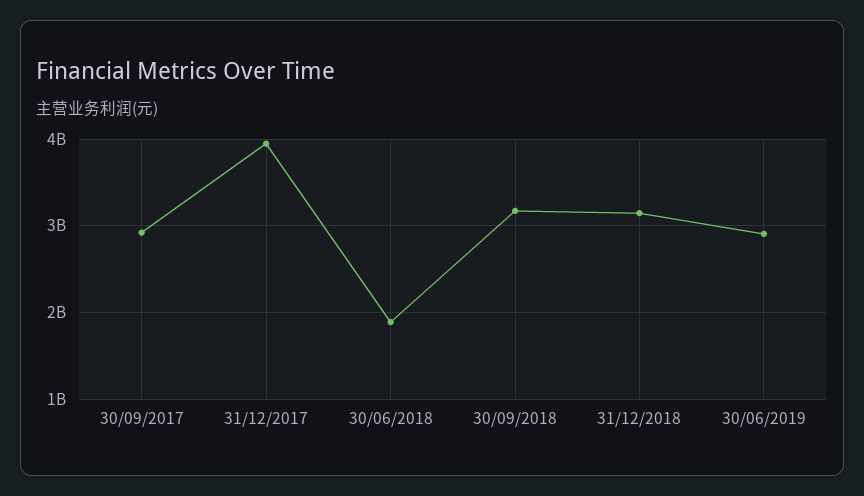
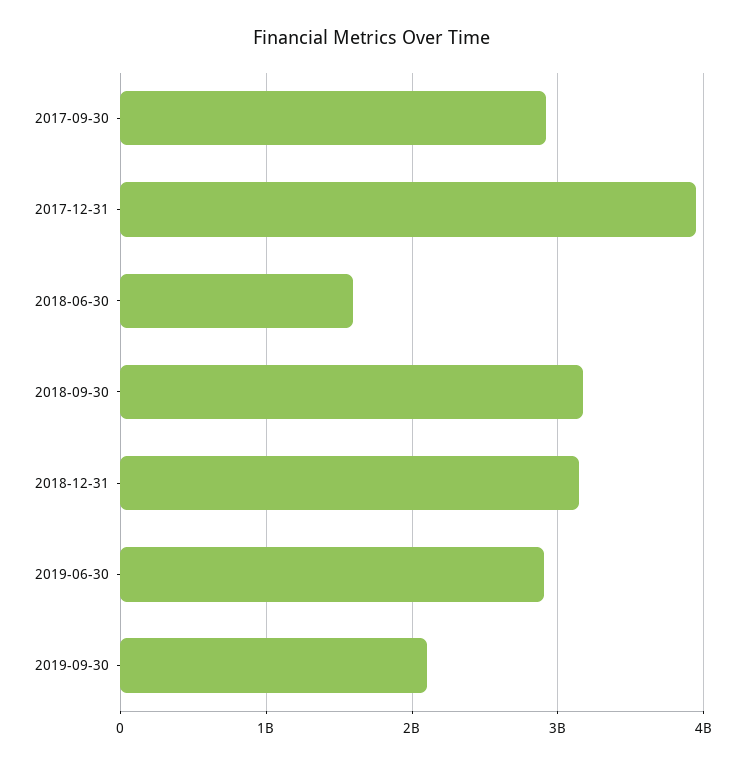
30/06/2018: 1900000000 -> 1600000000
2019-09-30: none -> 2100000000

